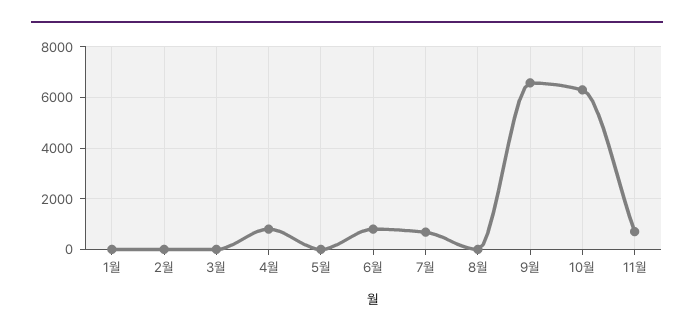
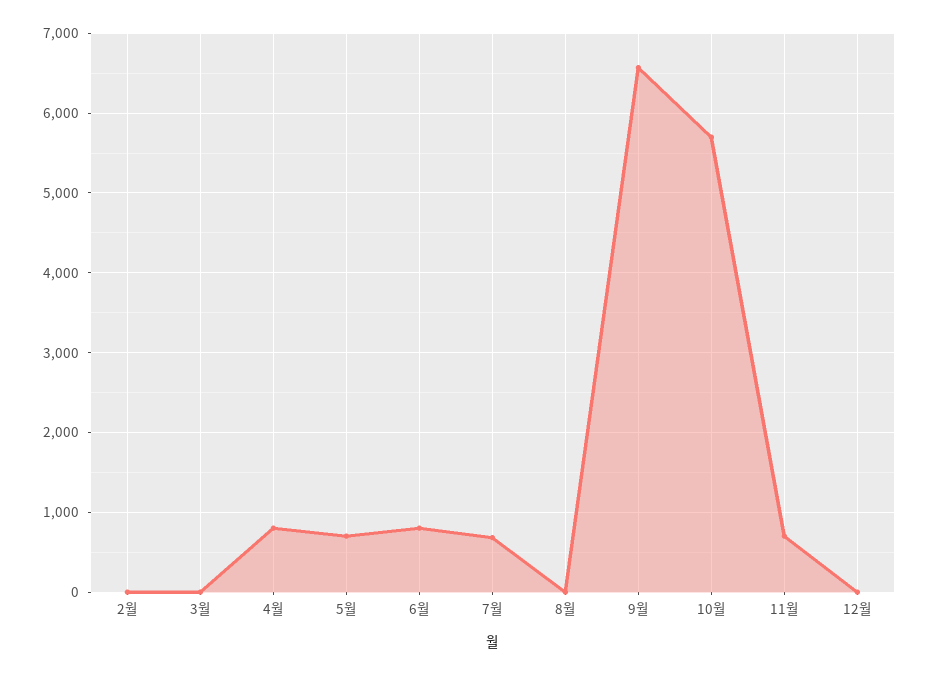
1월: 0 -> none
5월: 0 -> 700
10월: 6250 -> 5700
12월: none -> 0

